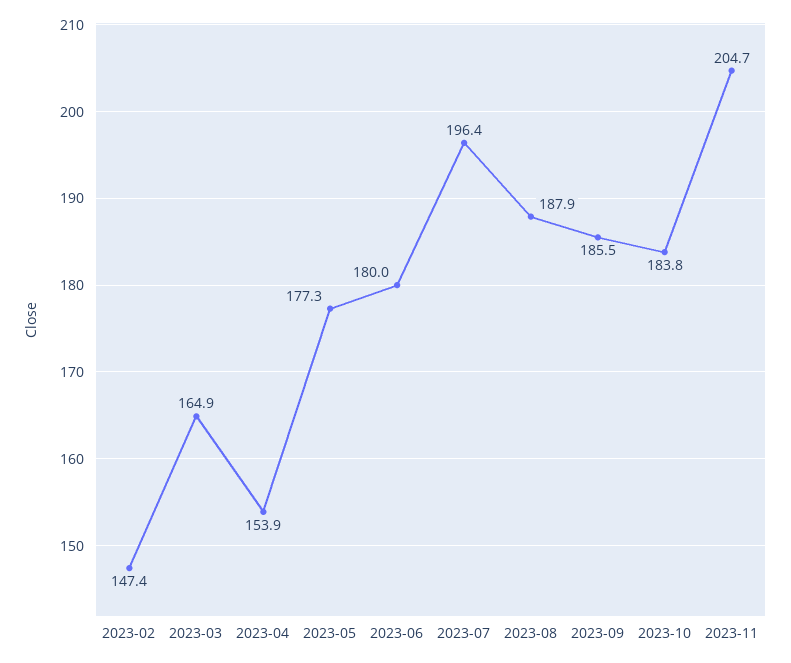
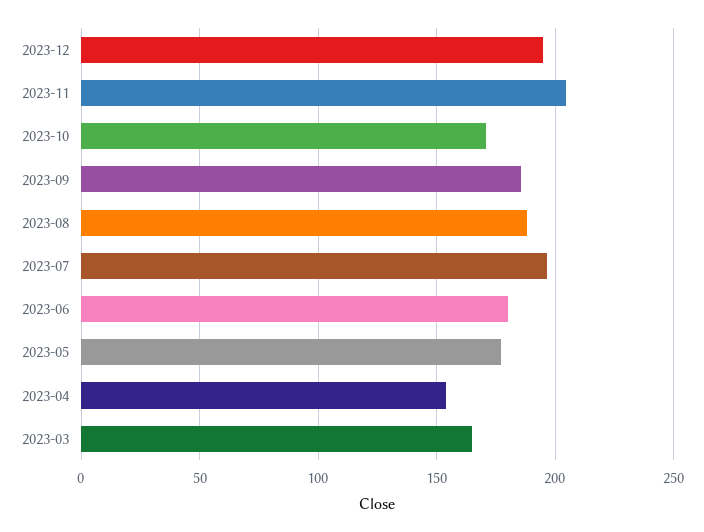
2023-02: 147.4 -> none
2023-10: 183.8 -> 170
2023-12: none -> 195

